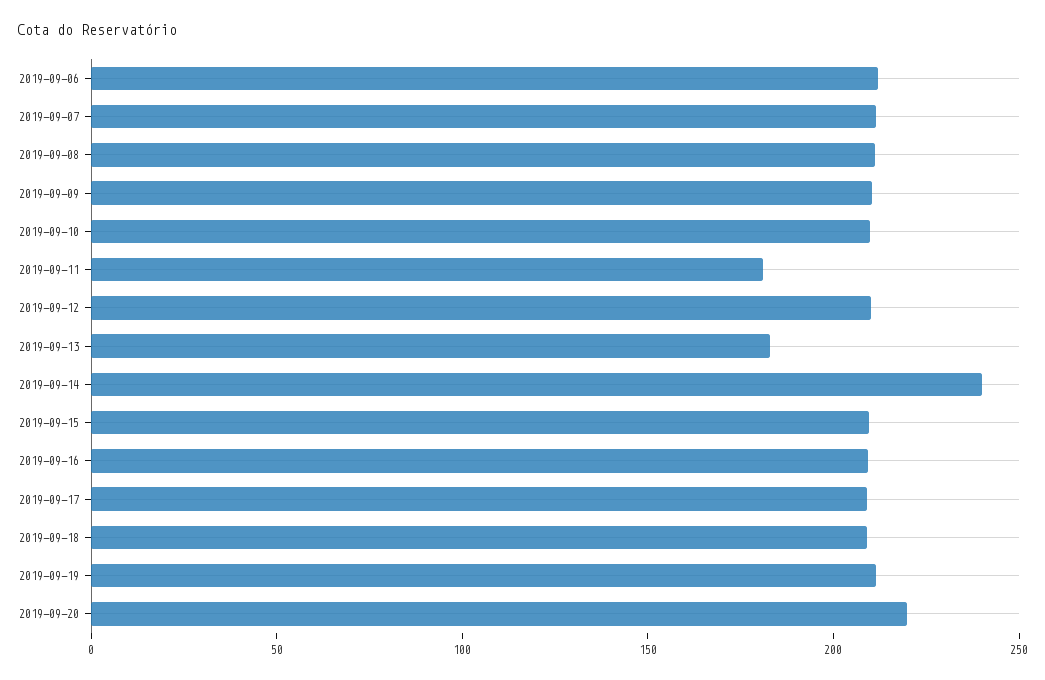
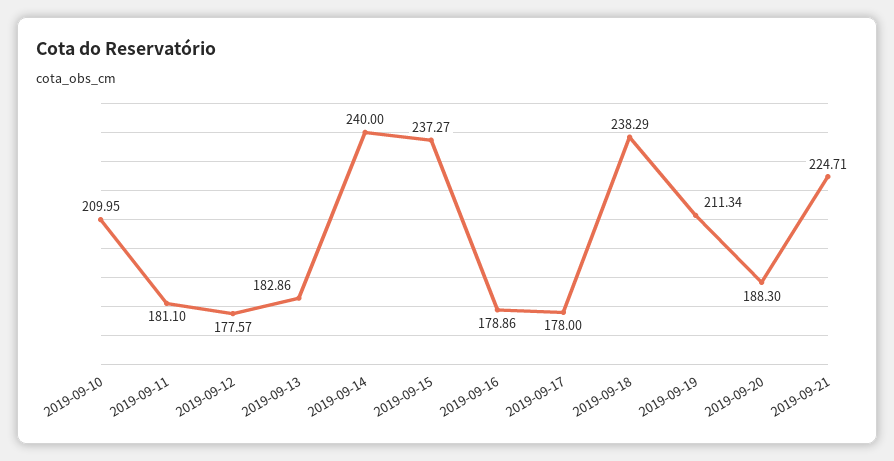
2019-09-06: 210 -> none
2019-09-07: 210 -> none
2019-09-08: 210 -> none
2019-09-09: 210 -> none
2019-09-12: 210 -> 177.57
2019-09-15: 210 -> 237.27
2019-09-16: 210 -> 178.86
2019-09-17: 210 -> 178
2019-09-18: 210 -> 238.29
2019-09-20: 220 -> 188.3
2019-09-21: none -> 224.71

